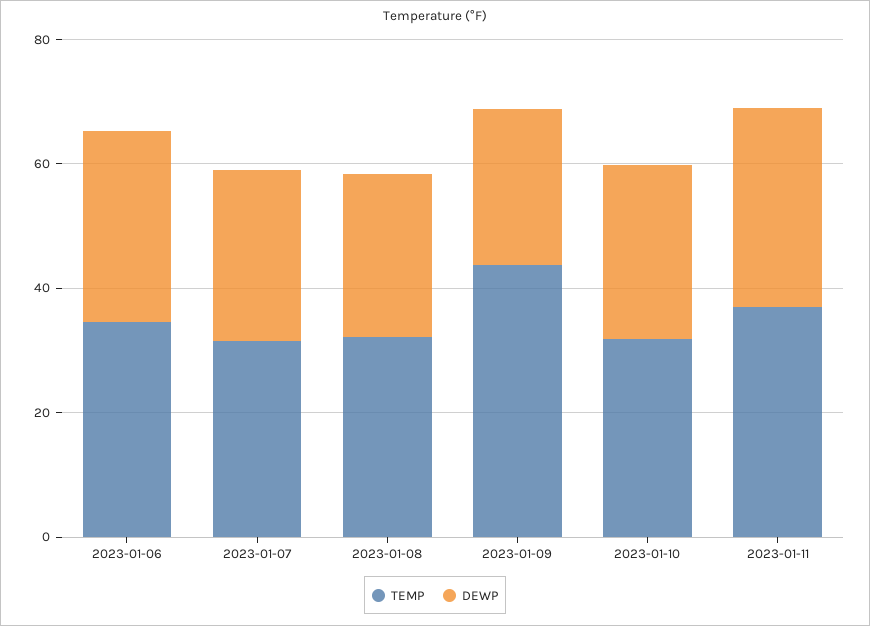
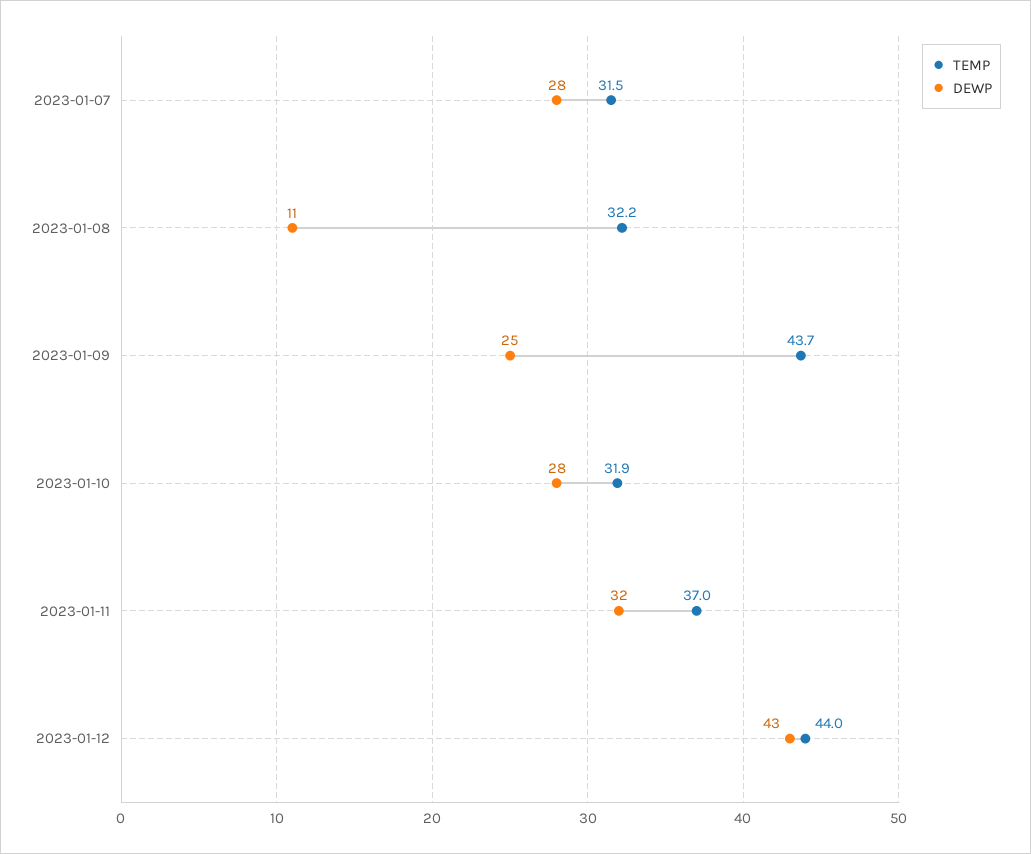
TEMP, 2023-01-06: 35 -> none
DEWP, 2023-01-06: 30 -> none
DEWP, 2023-01-08: 25 -> 11
TEMP, 2023-01-12: none -> 44
DEWP, 2023-01-12: none -> 43

